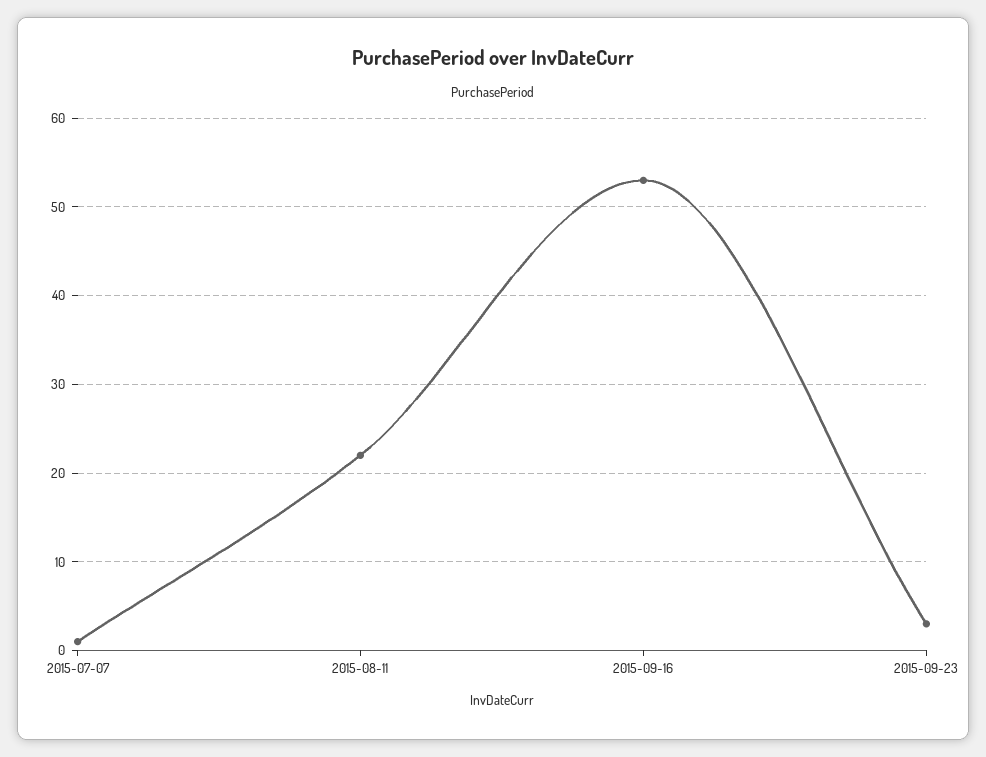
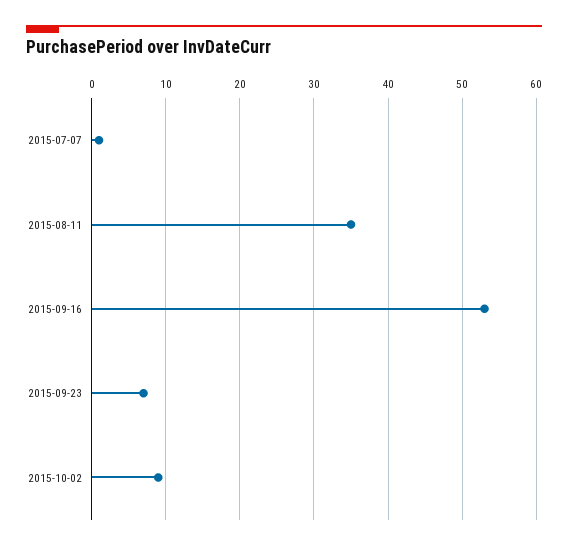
2015-08-11: 22 -> 35
2015-09-23: 3 -> 7
2015-10-02: none -> 9

